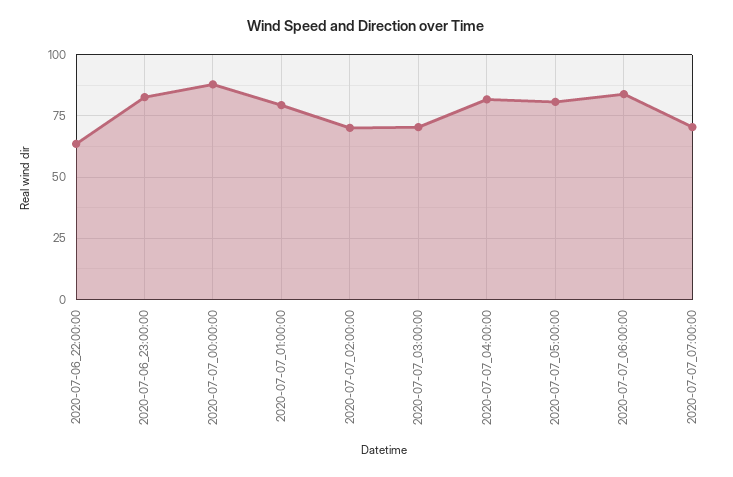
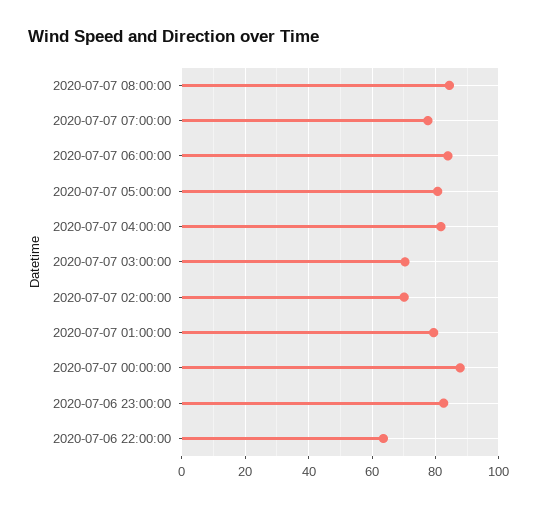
2020-07-07_07:00:00: 70 -> 78
2020-07-07 08:00:00: none -> 84

